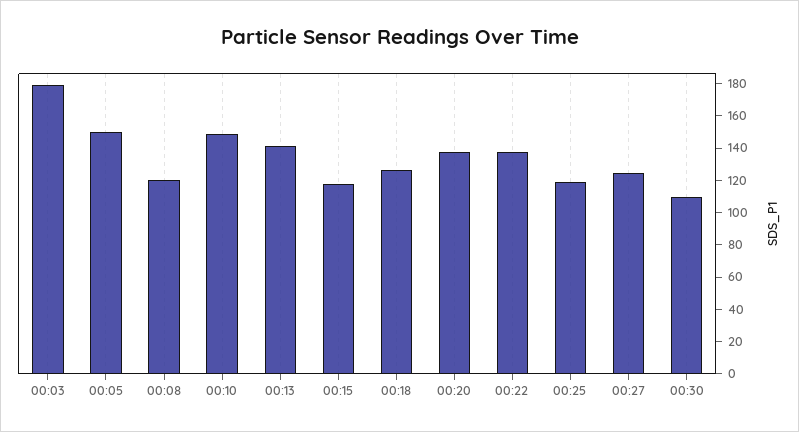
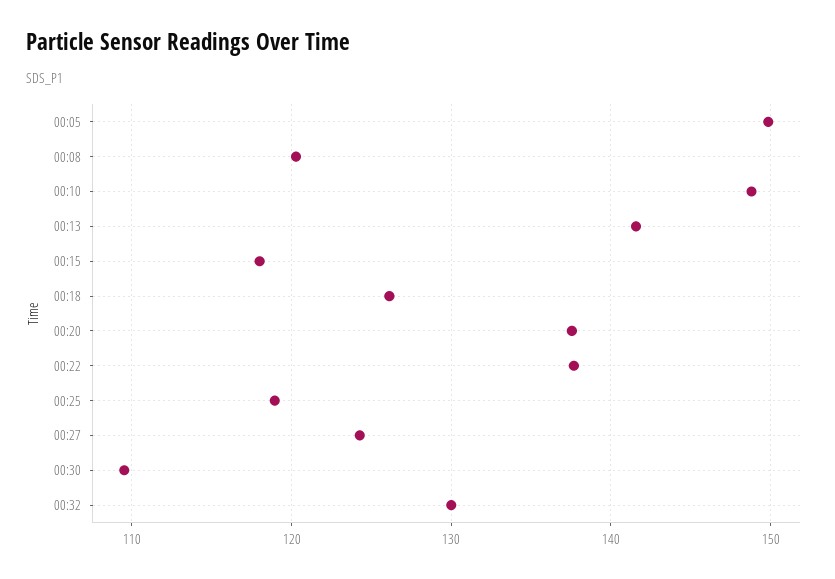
00:03: 180 -> none
00:32: none -> 130

